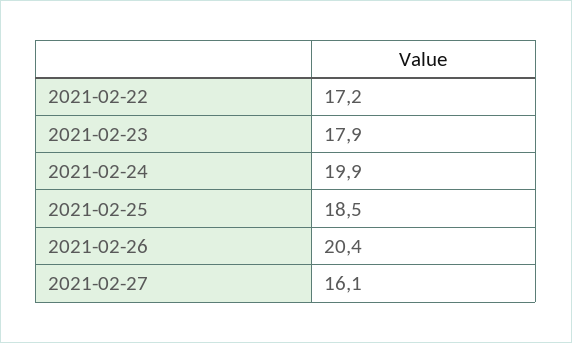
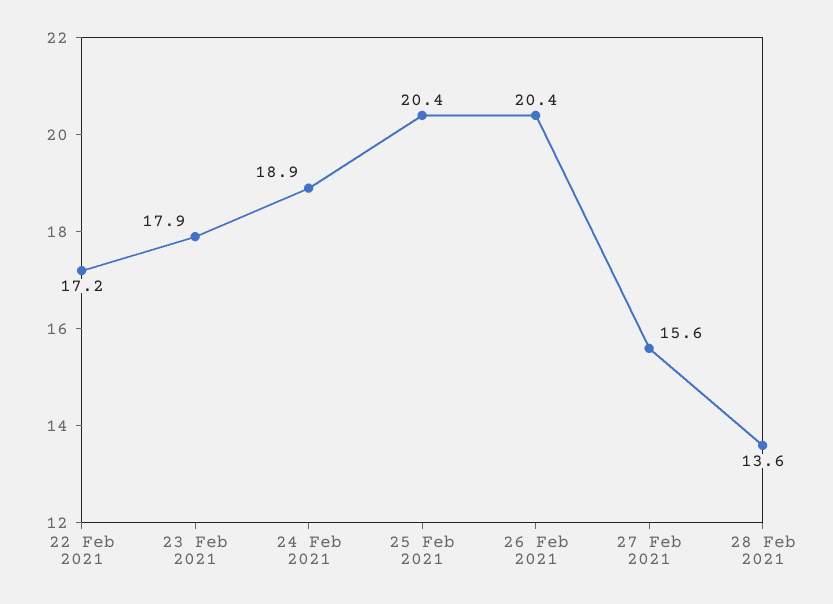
2021-02-24: 19.9 -> 18.9
2021-02-25: 18.5 -> 20.4
2021-02-27: 16.1 -> 15.6
28 Feb 2021: none -> 13.6

